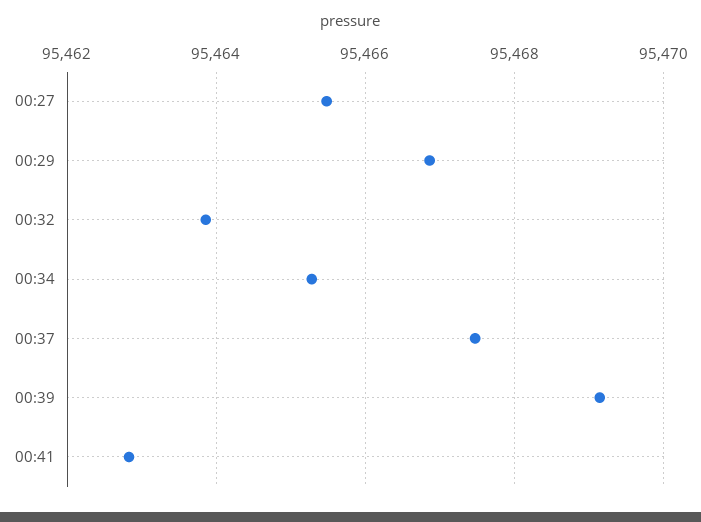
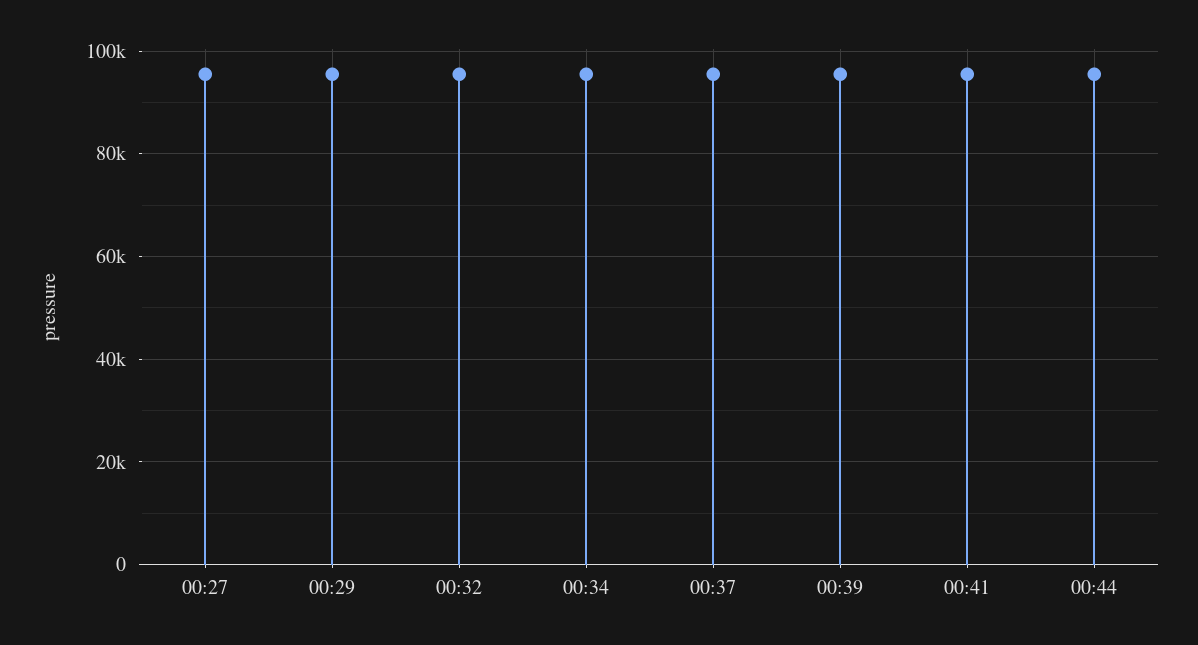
00:44: none -> 96000

